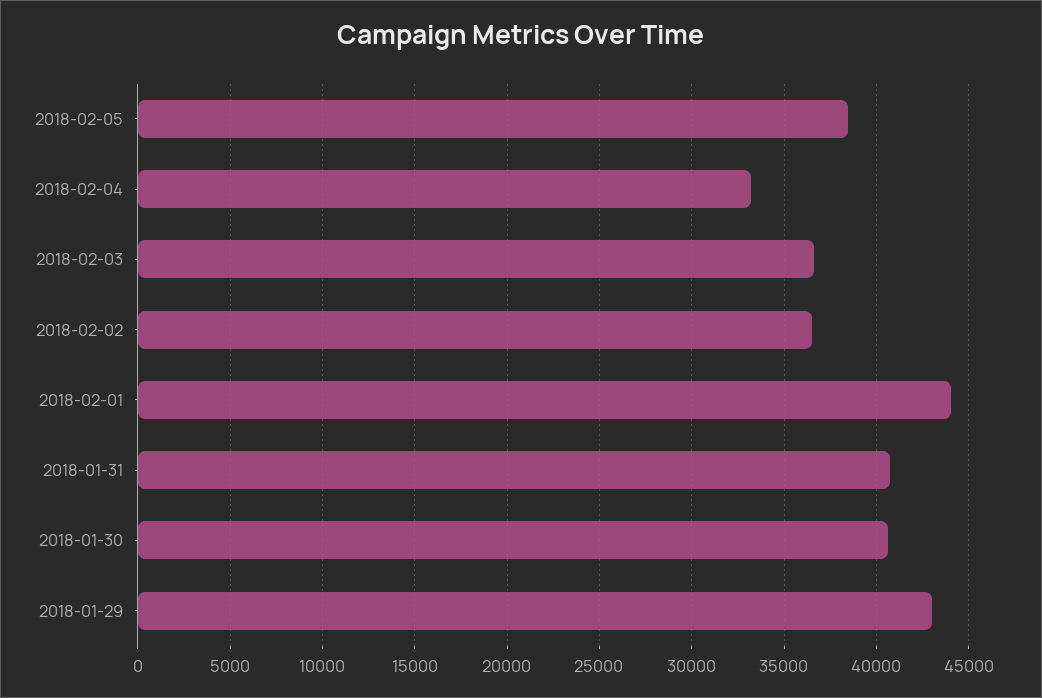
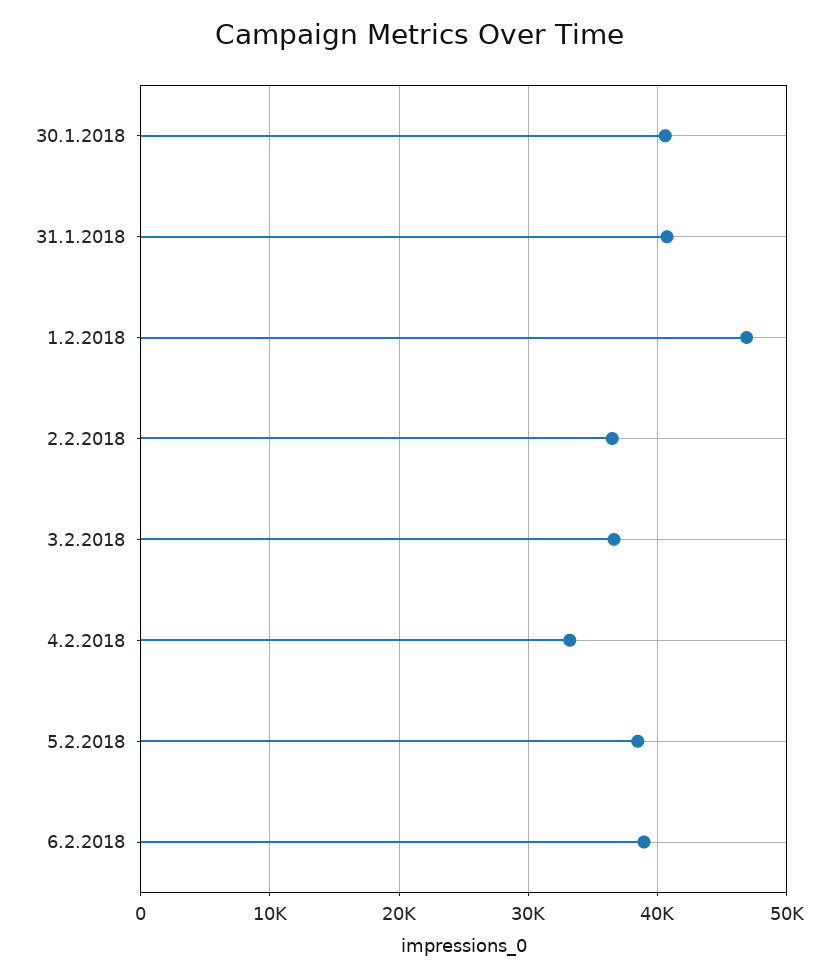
2018-02-01: 44000 -> 47000
2018-01-29: 43000 -> none
6.2.2018: none -> 39000

